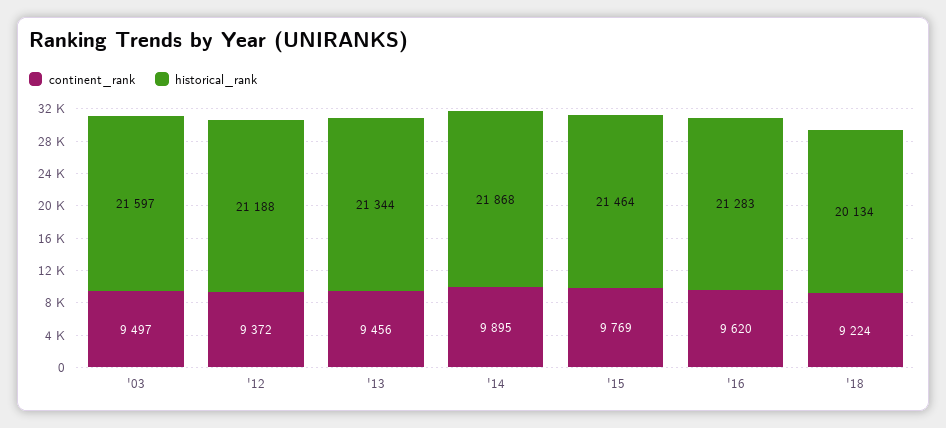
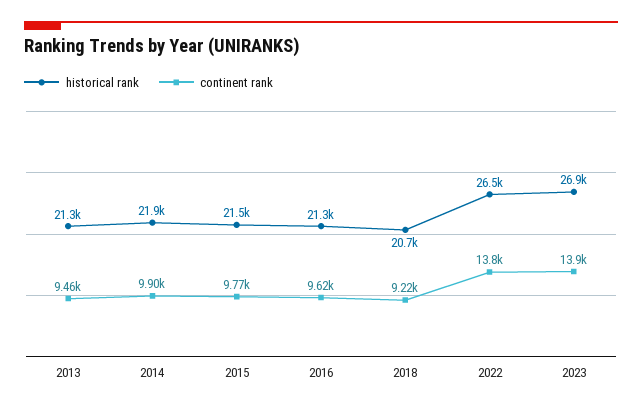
continent_rank, '03: 9497 -> none
historical_rank, '03: 21597 -> none
continent_rank, '12: 9372 -> none
historical_rank, '12: 21188 -> none
historical_rank, '18: 20134 -> 20700
historical_rank, 2022: none -> 26500
continent_rank, 2022: none -> 13800
historical_rank, 2023: none -> 26900
continent_rank, 2023: none -> 13900

